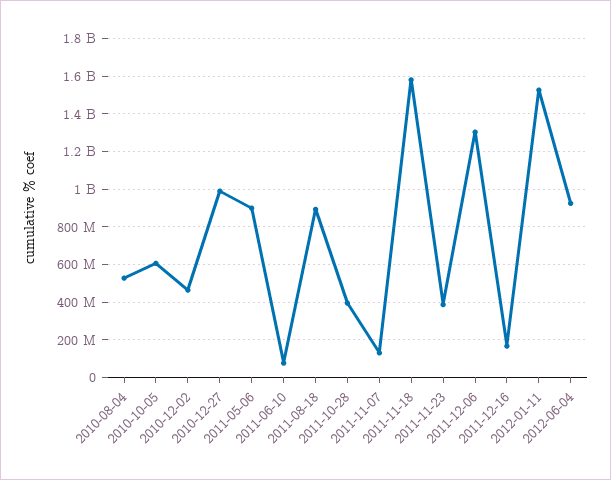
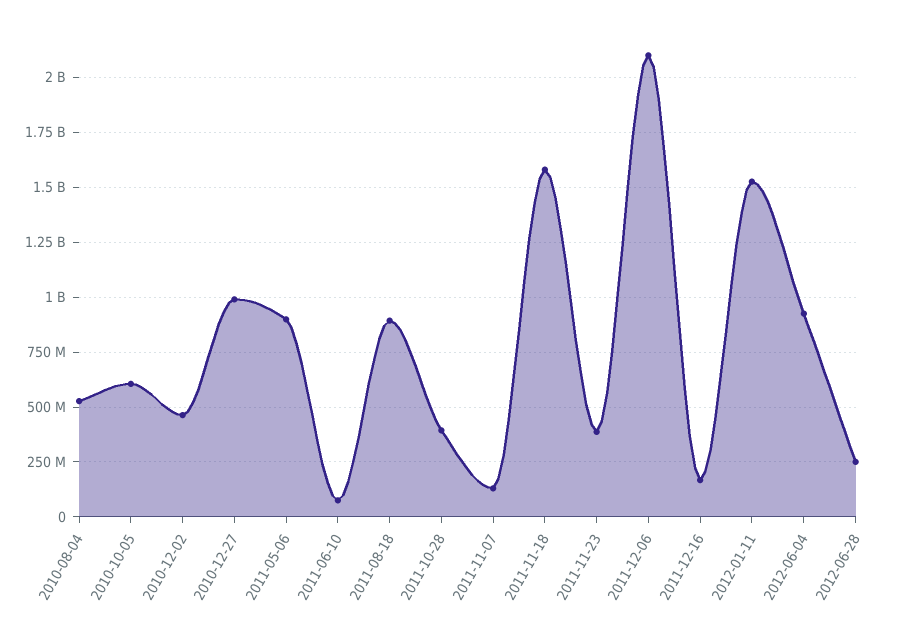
2011-12-06: 1300000000 -> 2100000000
2012-06-28: none -> 250000000

